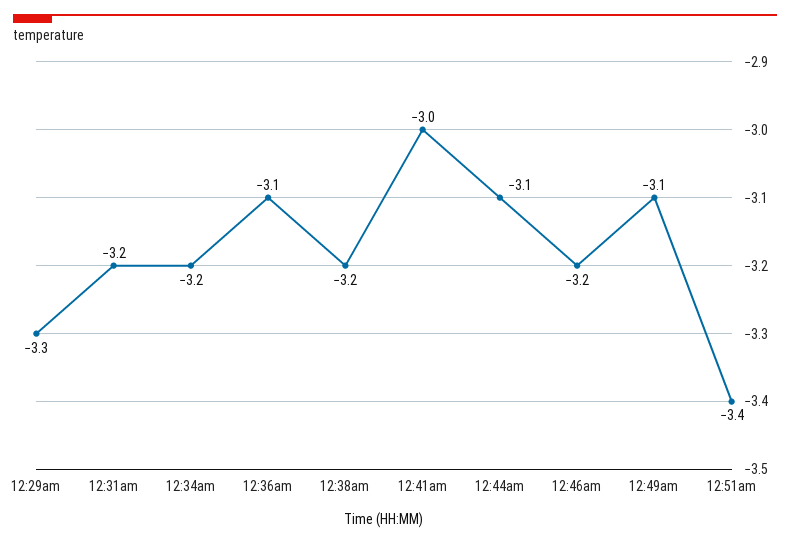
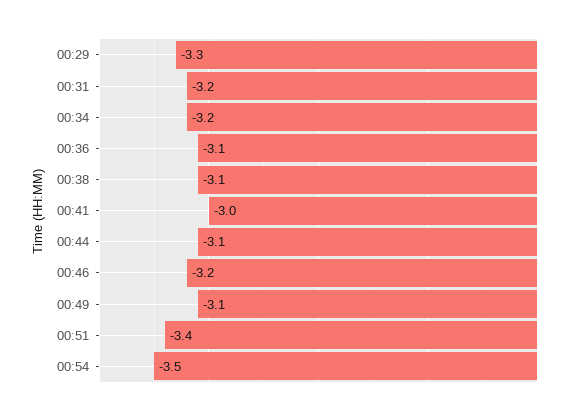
12:38am: -3.2 -> -3.1
00:54: none -> -3.5

